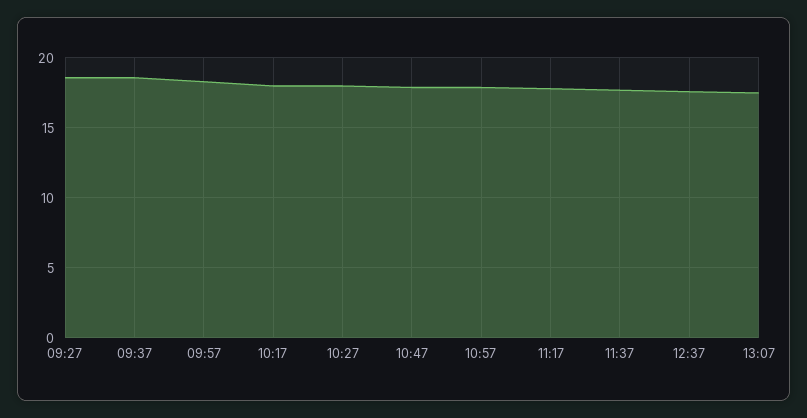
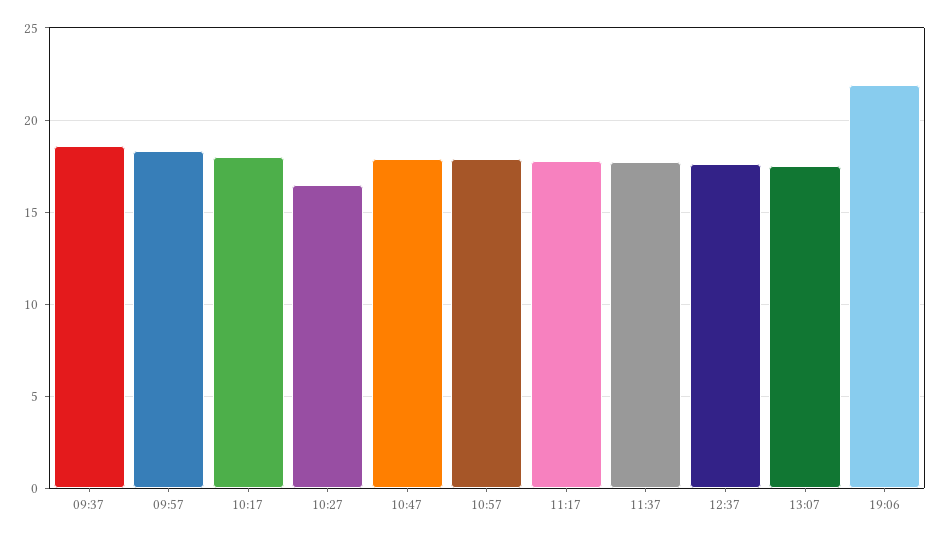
09:27: 18.5 -> none
10:27: 18 -> 16.5
19:06: none -> 22

